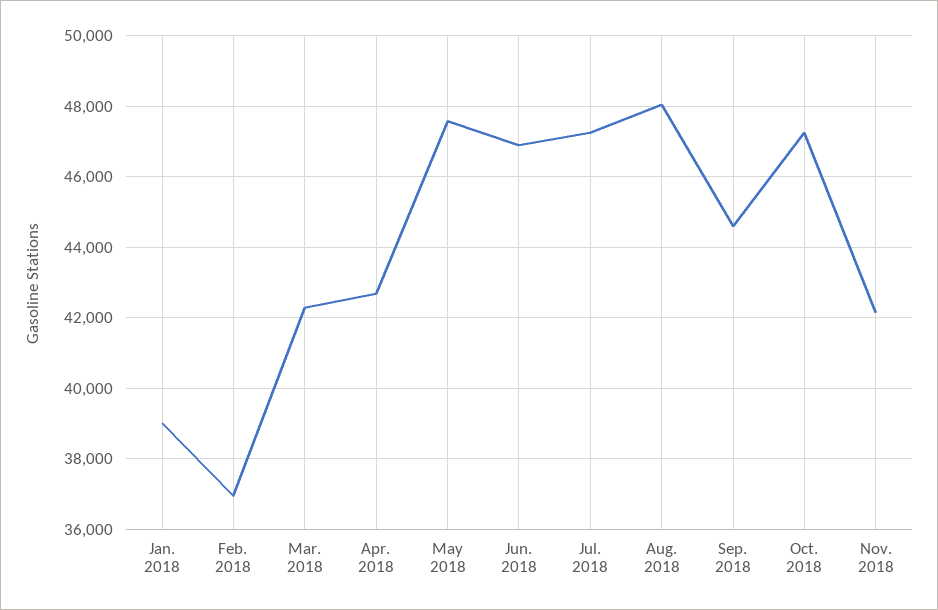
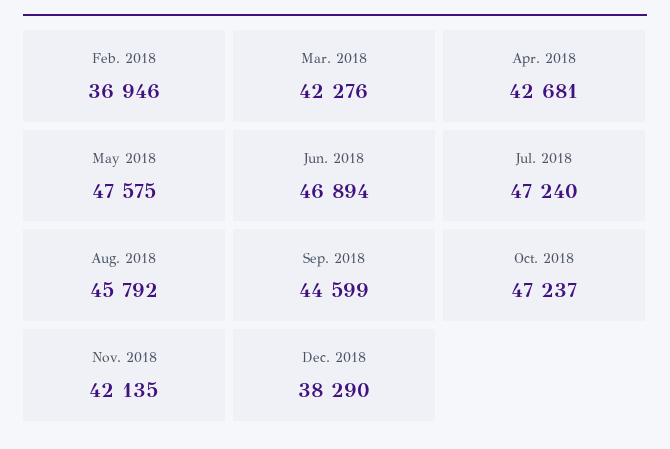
Jan. 2018: 39000 -> none
Aug. 2018: 48000 -> 45792
Dec. 2018: none -> 38290

